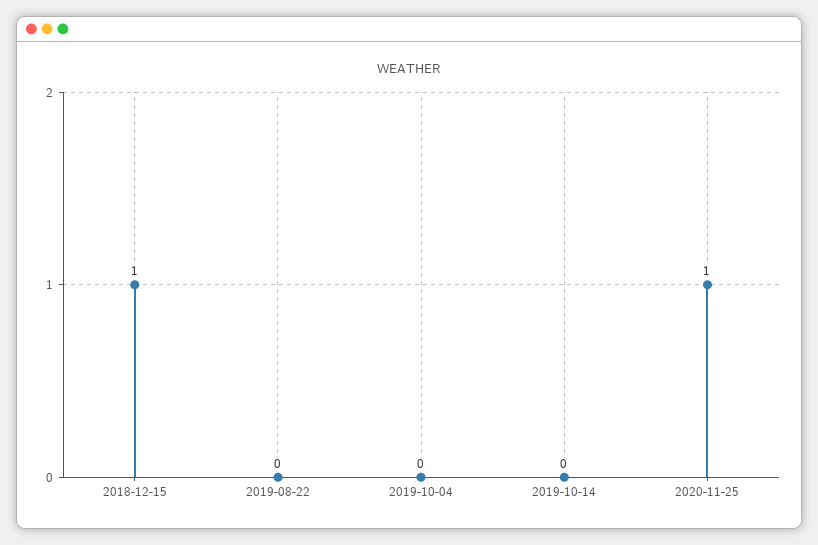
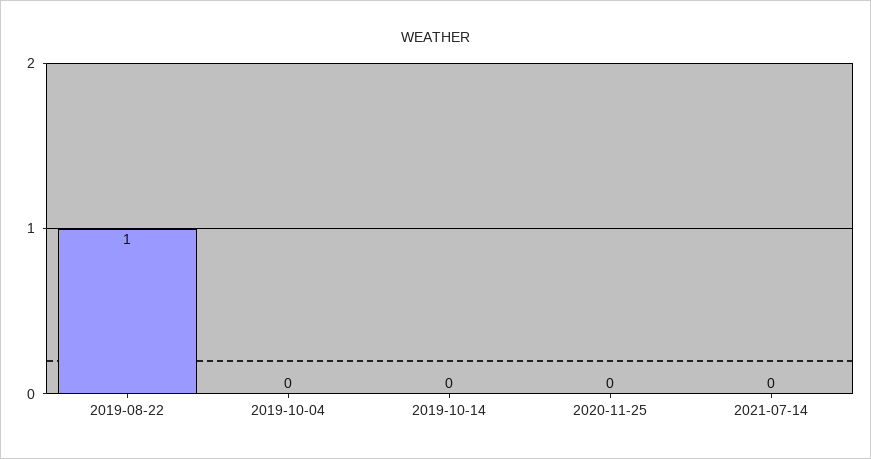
2018-12-15: 1 -> none
2019-08-22: 0 -> 1
2020-11-25: 1 -> 0
2021-07-14: none -> 0

